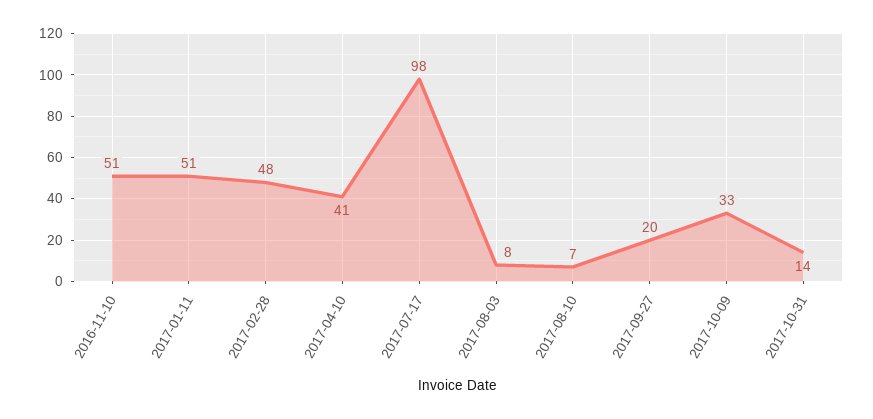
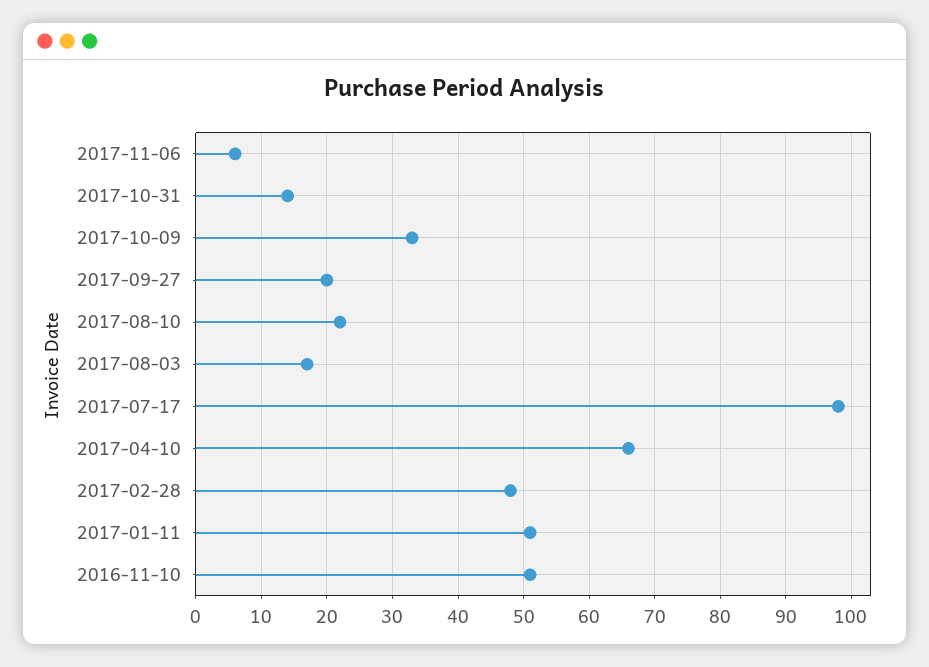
2017-04-10: 41 -> 66
2017-08-03: 8 -> 17
2017-08-10: 7 -> 22
2017-11-06: none -> 6

